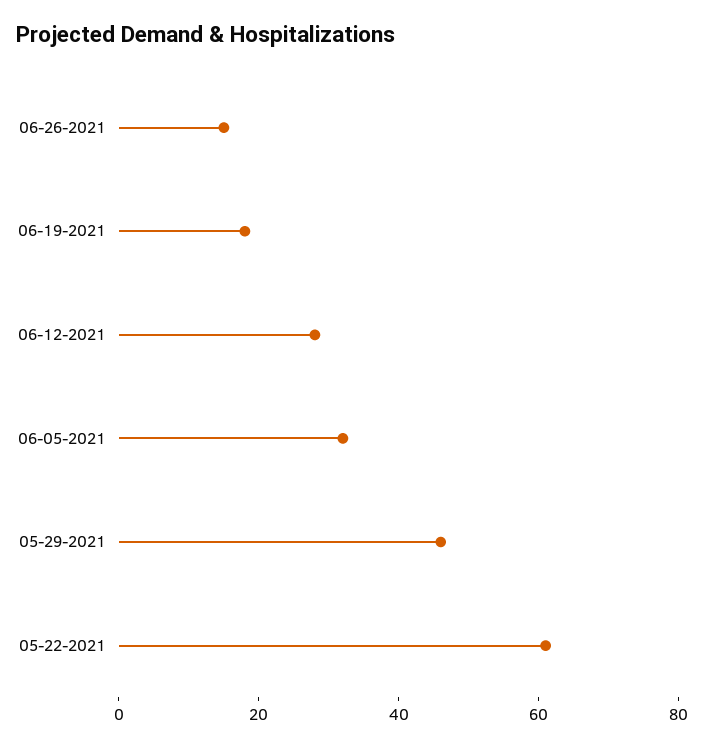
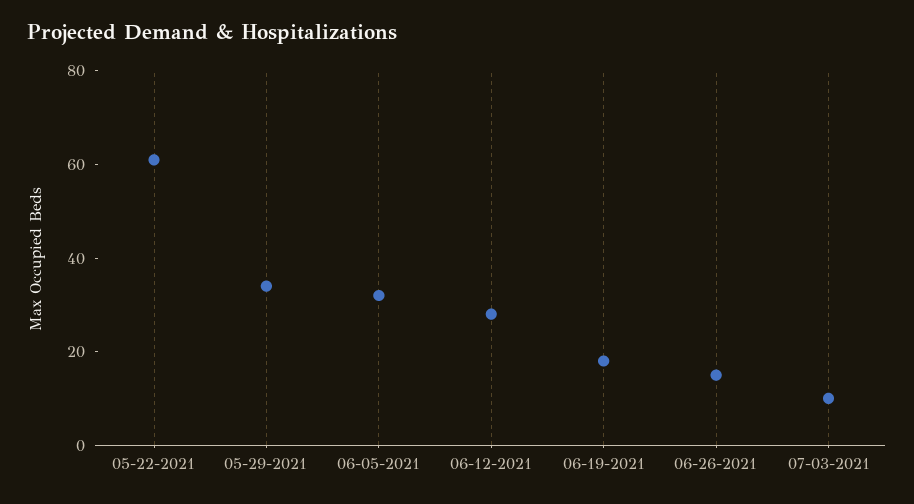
05-29-2021: 45 -> 35
07-03-2021: none -> 10

